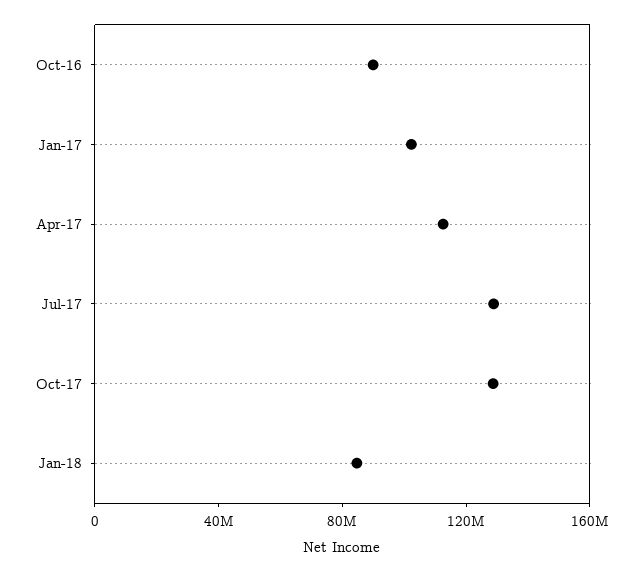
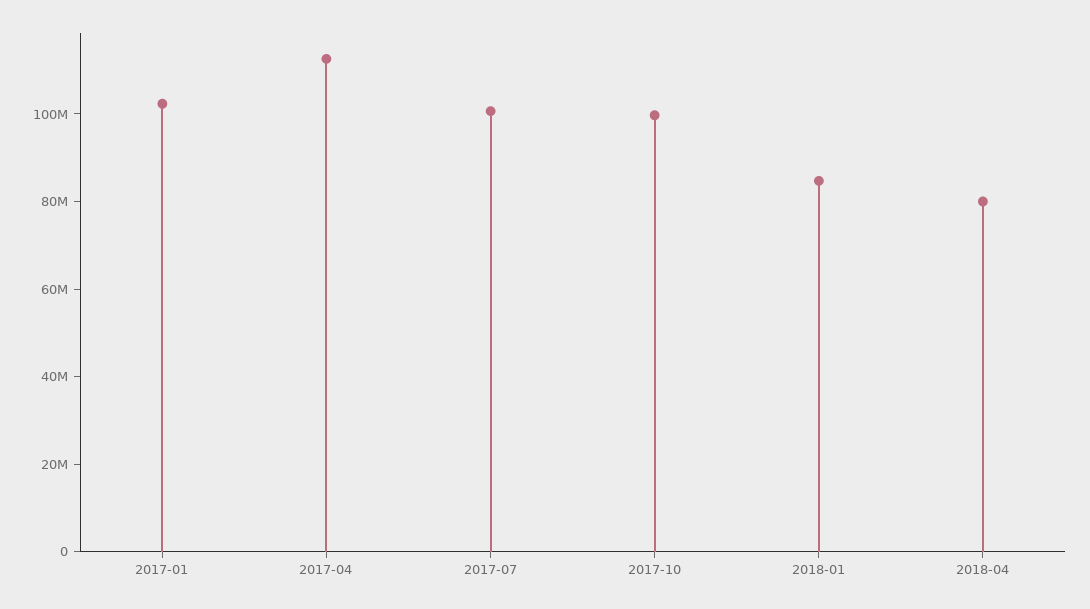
Oct-16: 90000000 -> none
Jul-17: 130000000 -> 100000000
Oct-17: 130000000 -> 100000000
2018-04: none -> 80000000

